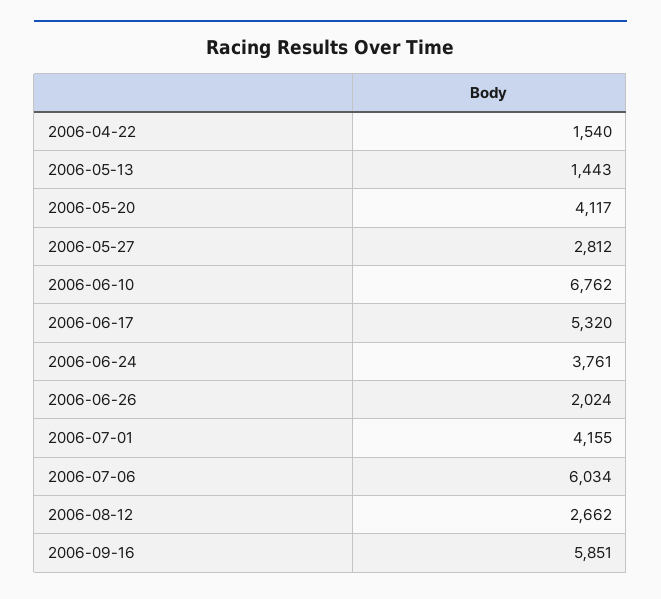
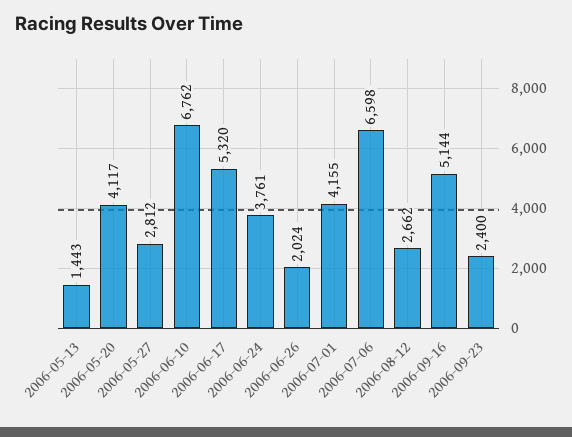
2006-04-22: 1540 -> none
2006-07-06: 6034 -> 6598
2006-09-16: 5851 -> 5144
2006-09-23: none -> 2400

